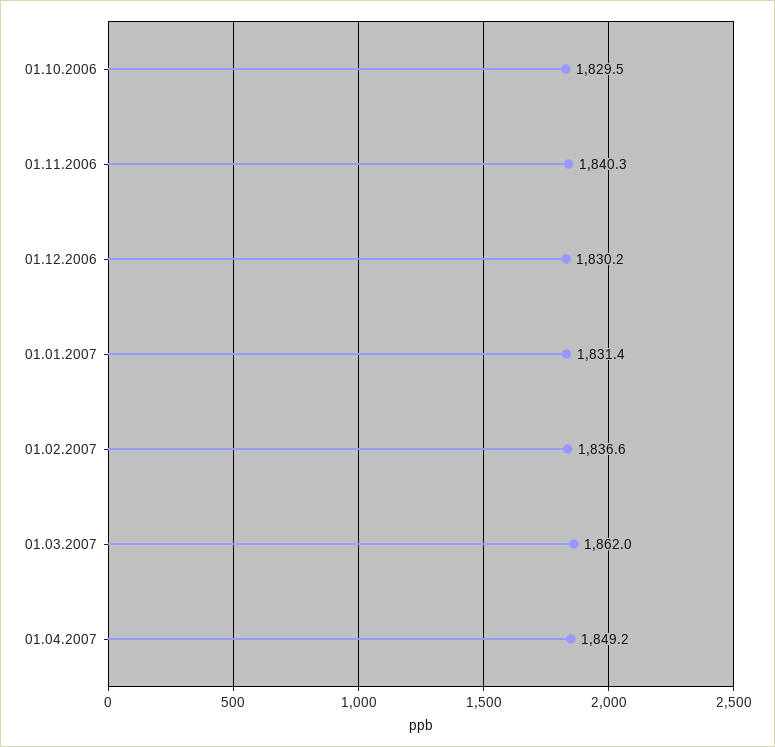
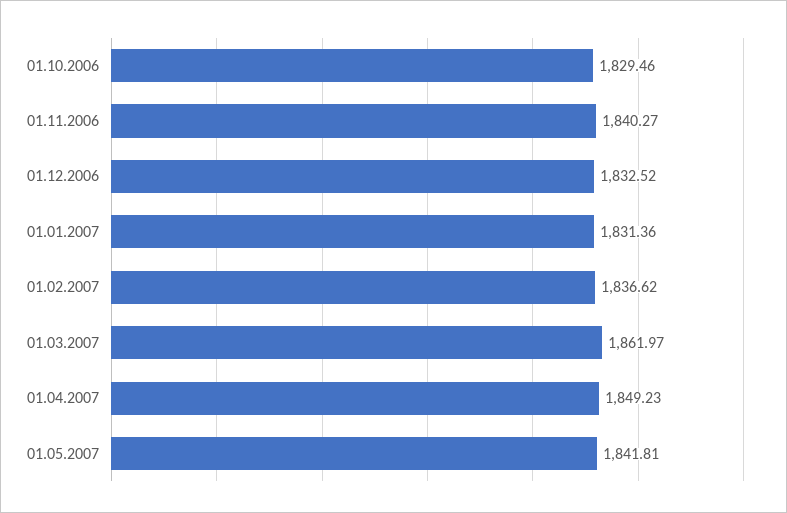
01.12.2006: 1830.2 -> 1832.52
01.05.2007: none -> 1841.81

